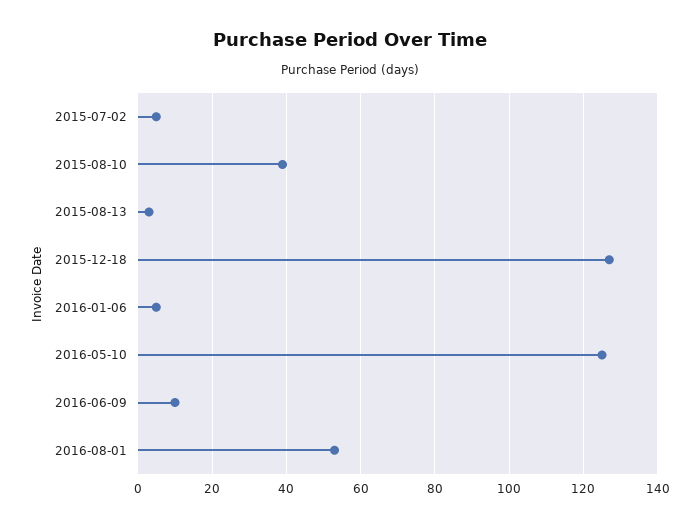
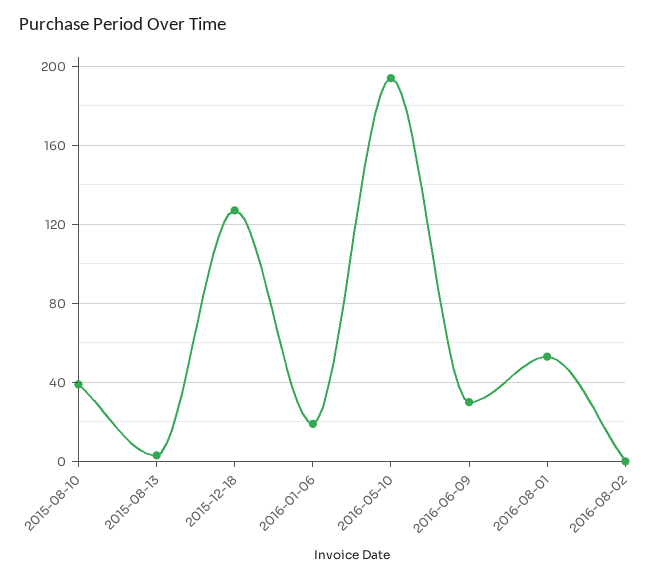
2015-07-02: 5 -> none
2016-01-06: 5 -> 20
2016-05-10: 125 -> 195
2016-06-09: 10 -> 30
2016-08-02: none -> 0

